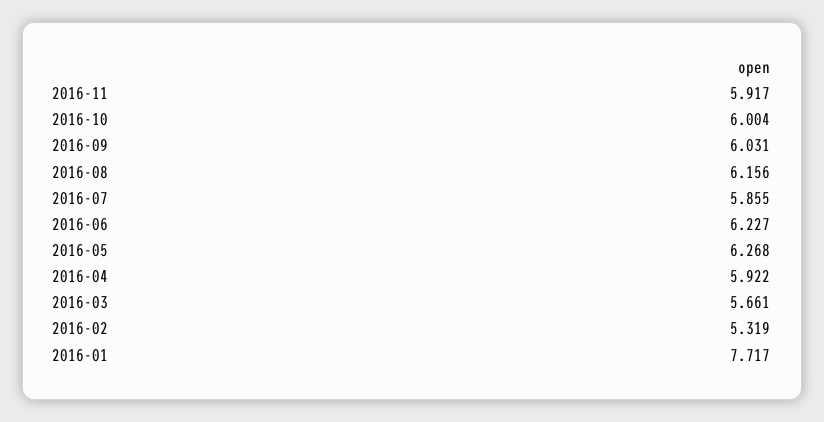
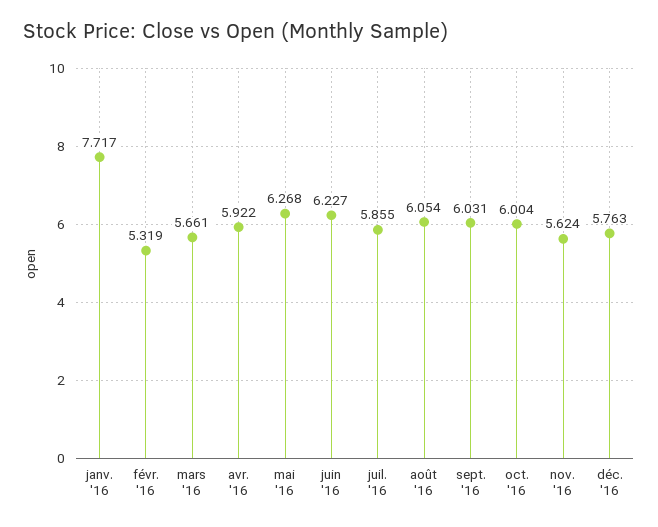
2016-11: 5.917 -> 5.624
2016-08: 6.156 -> 6.054
déc. '16: none -> 5.763

